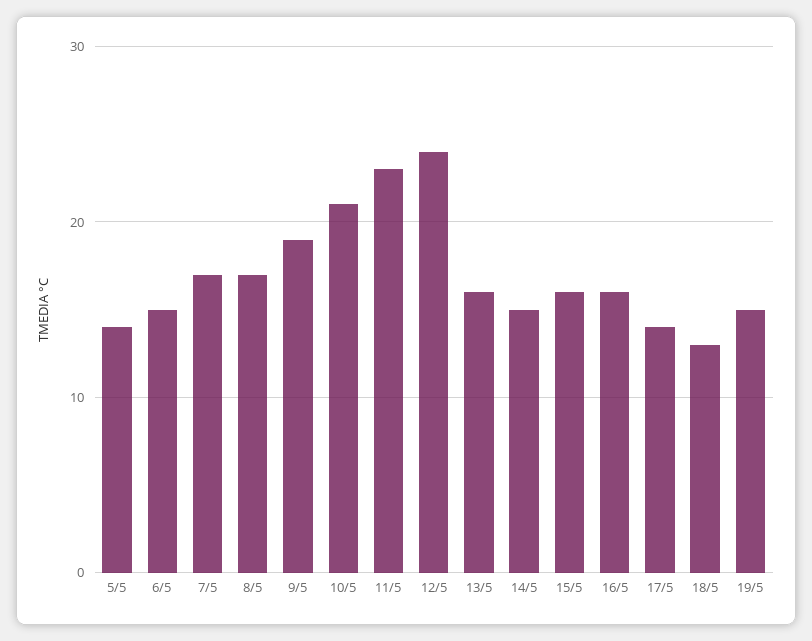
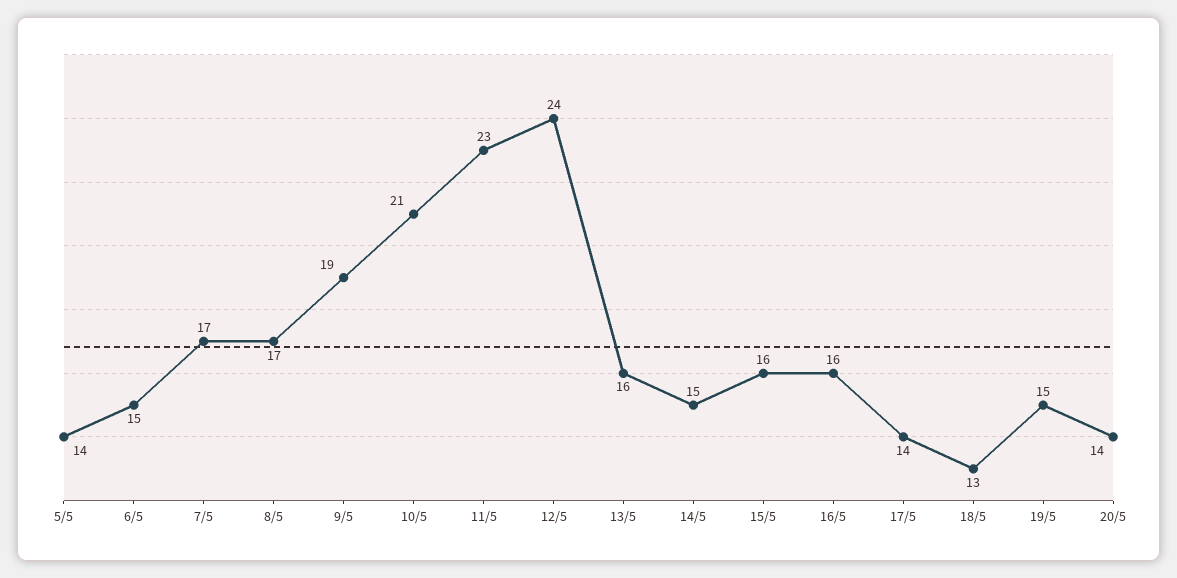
20/5: none -> 14

